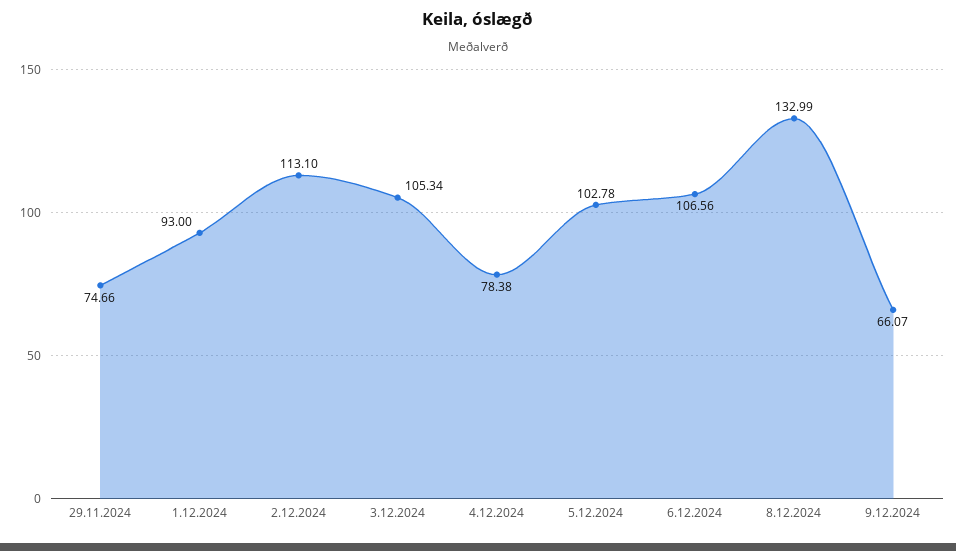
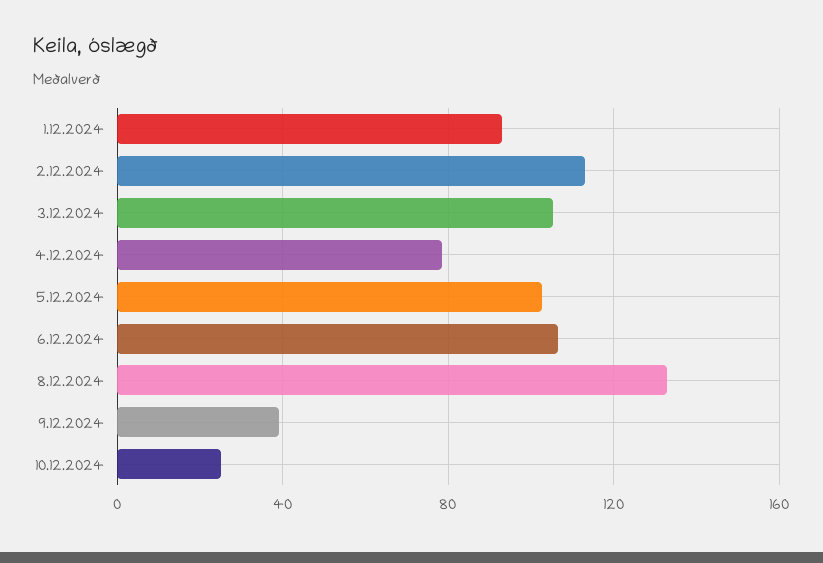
29.11.2024: 74.66 -> none
9.12.2024: 66.07 -> 40
10.12.2024: none -> 25

